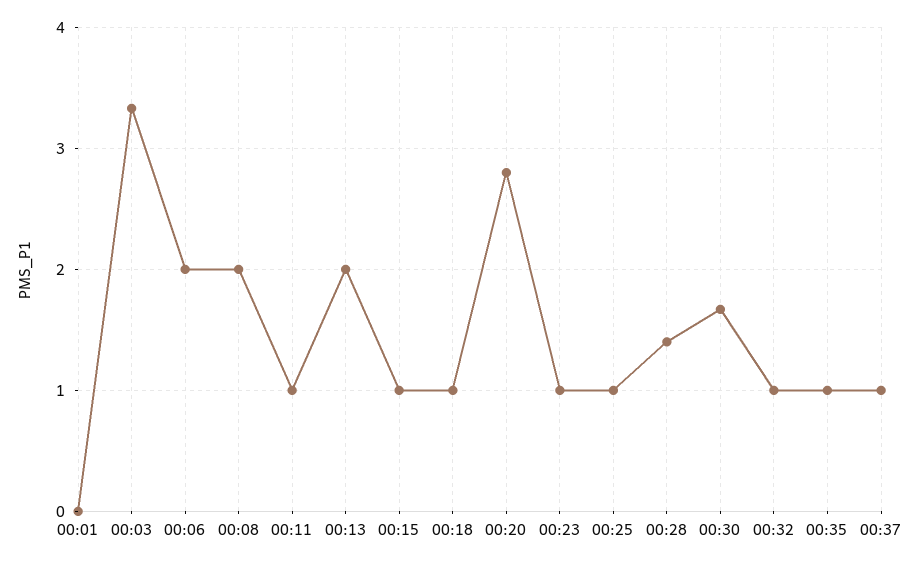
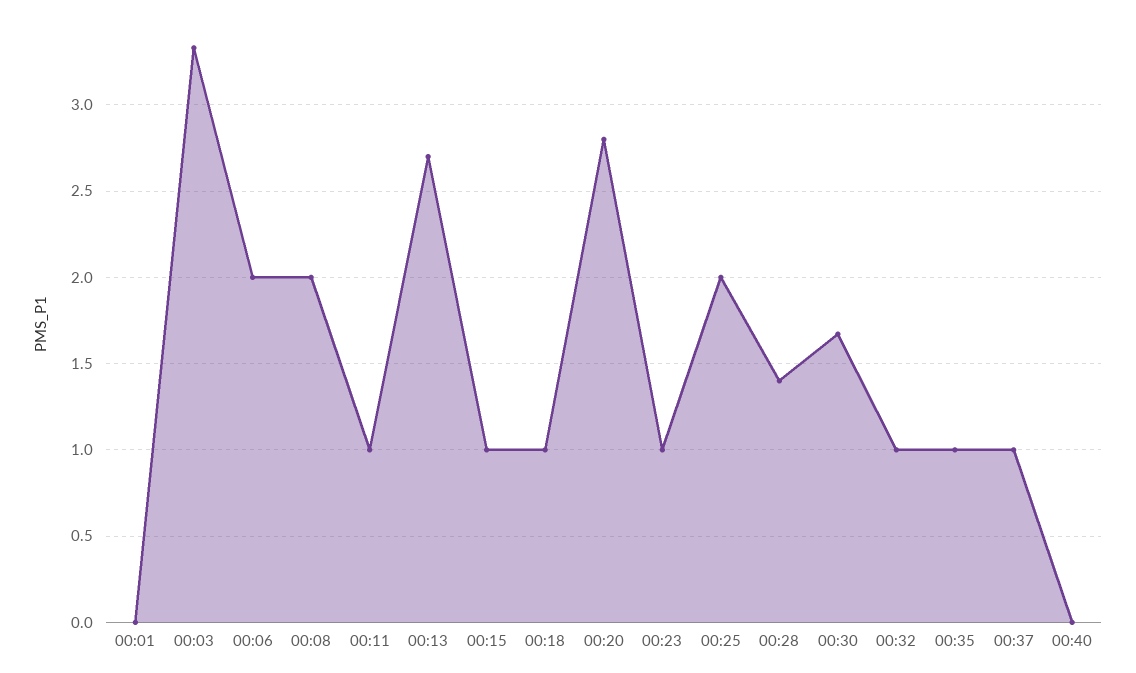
00:13: 2 -> 2.7
00:25: 1 -> 2
00:40: none -> 0

